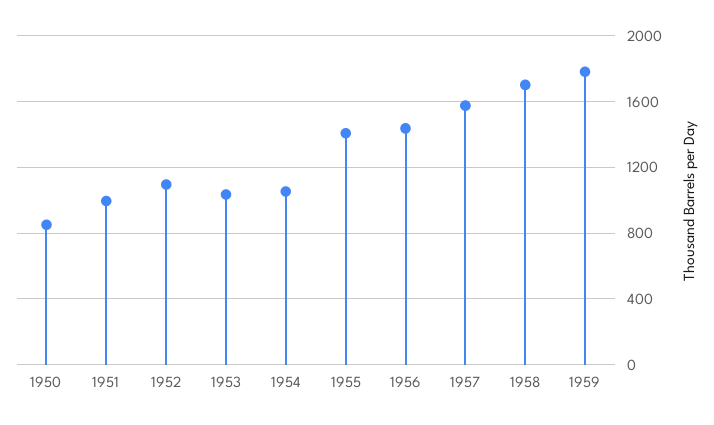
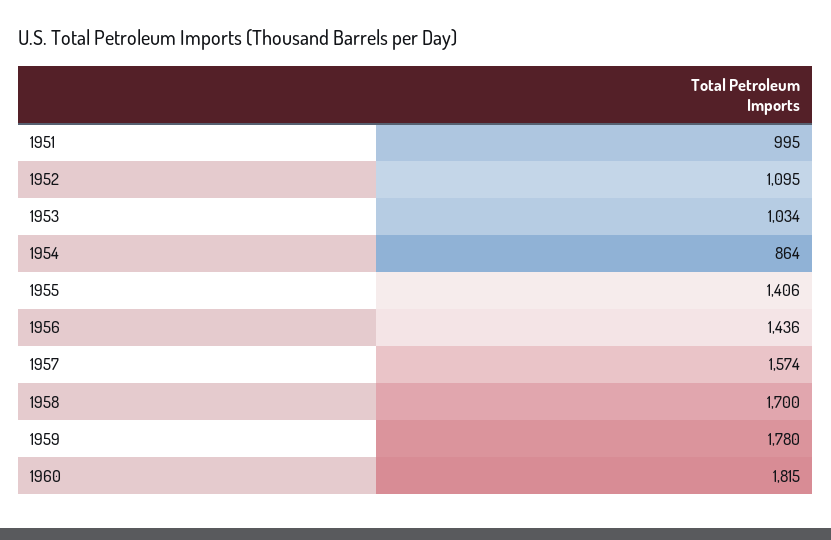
1950: 850 -> none
1954: 1050 -> 864
1960: none -> 1815

